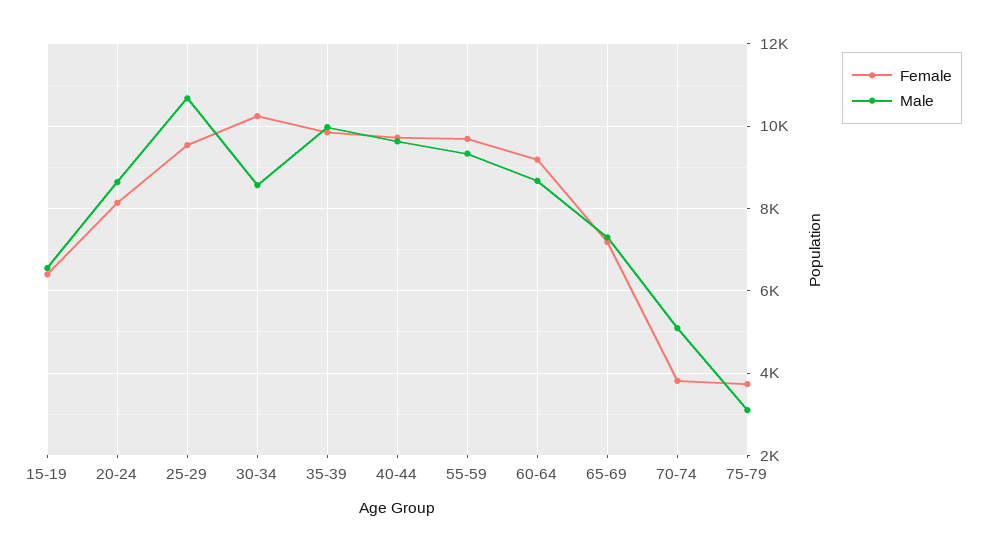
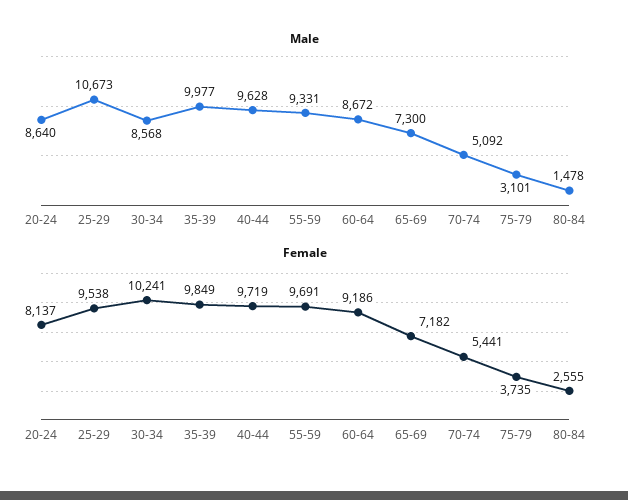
Female, 15-19: 6400 -> none
Male, 15-19: 6600 -> none
Female, 70-74: 3800 -> 5441
Male, 80-84: none -> 1478
Female, 80-84: none -> 2555

